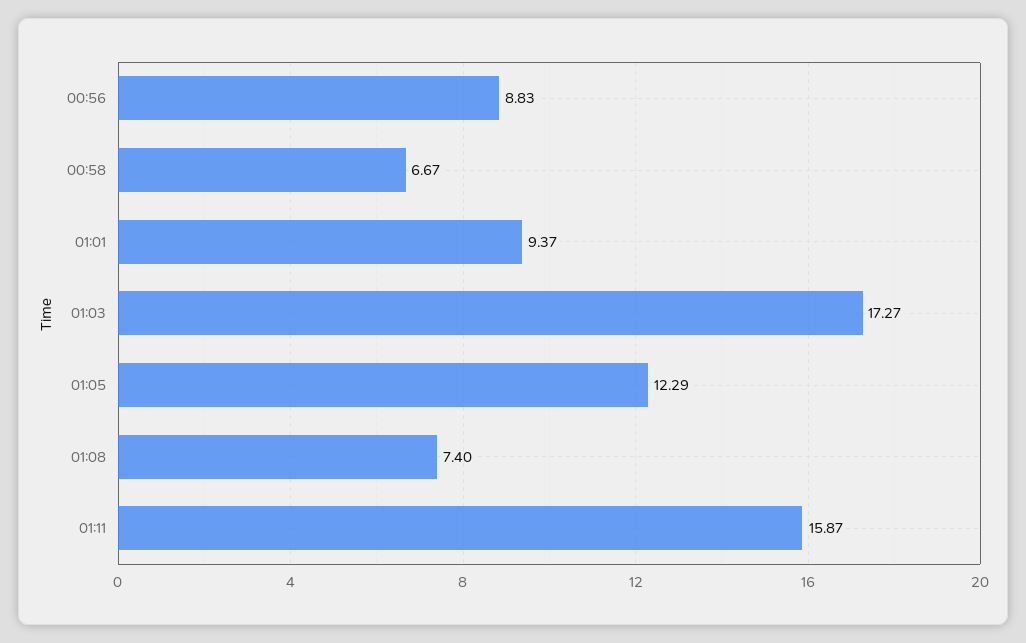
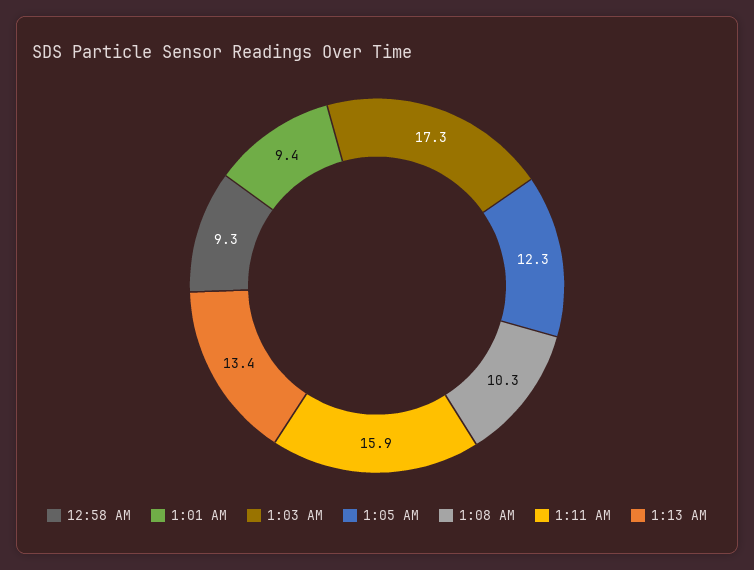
00:56: 8.83 -> none
00:58: 6.67 -> 9.3
01:08: 7.4 -> 10.3
1:13 AM: none -> 13.4

